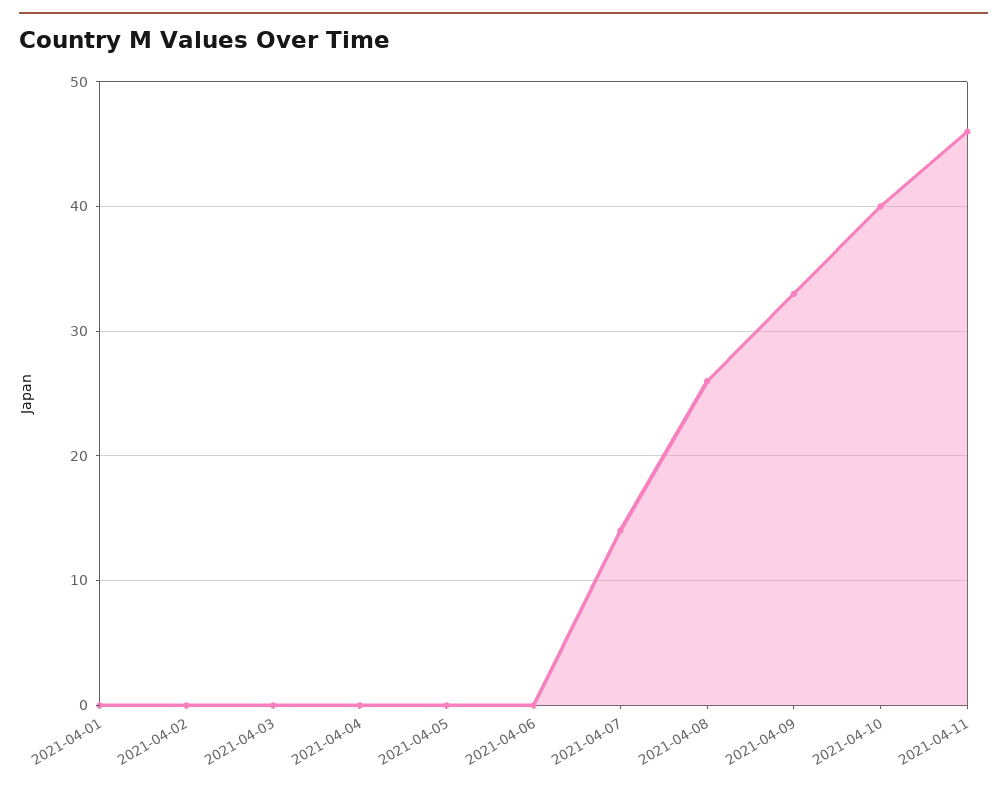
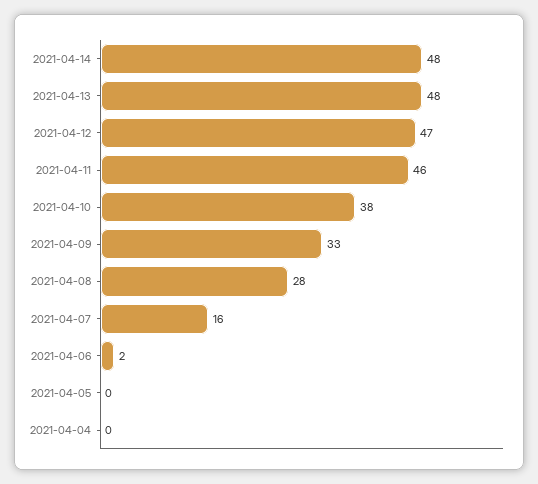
2021-04-01: 0 -> none
2021-04-02: 0 -> none
2021-04-03: 0 -> none
2021-04-06: 0 -> 2
2021-04-07: 14 -> 16
2021-04-08: 26 -> 28
2021-04-10: 40 -> 38
2021-04-14: none -> 48
2021-04-13: none -> 48
2021-04-12: none -> 47

